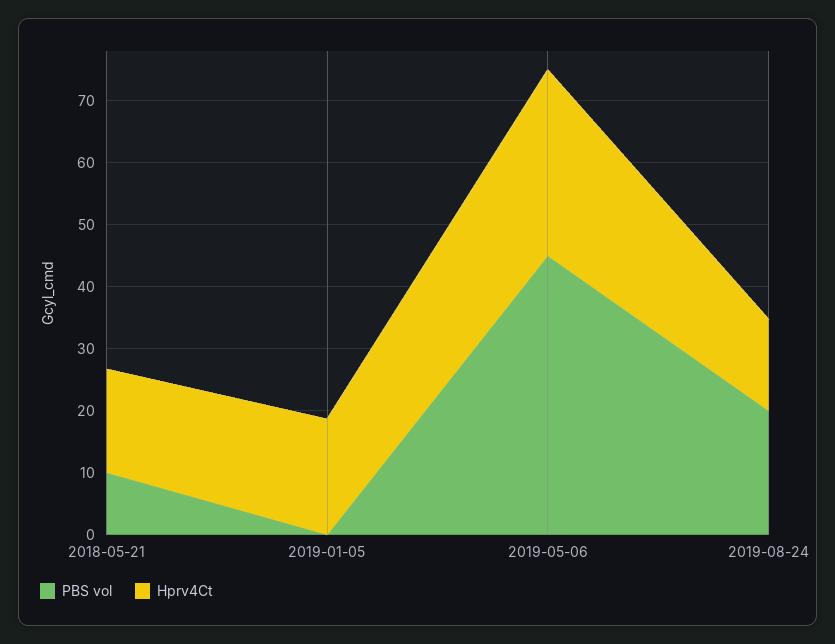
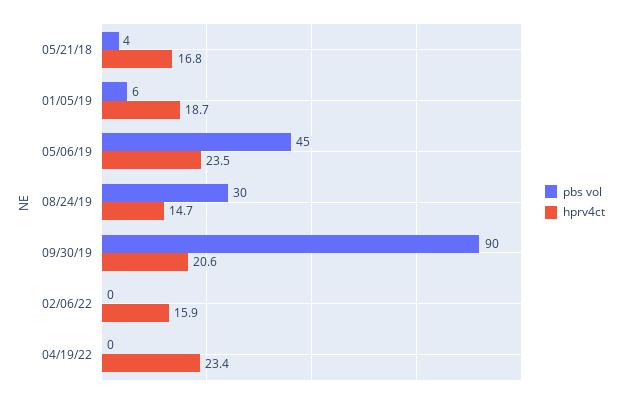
PBS vol, 2018-05-21: 10 -> 4
PBS vol, 2019-01-05: 0 -> 6
Hprv4Ct, 2019-05-06: 30 -> 23.5
PBS vol, 2019-08-24: 20 -> 30
PBS vol, 09/30/19: none -> 90
Hprv4Ct, 09/30/19: none -> 20.6
PBS vol, 02/06/22: none -> 0
Hprv4Ct, 02/06/22: none -> 15.9
PBS vol, 04/19/22: none -> 0
Hprv4Ct, 04/19/22: none -> 23.4

